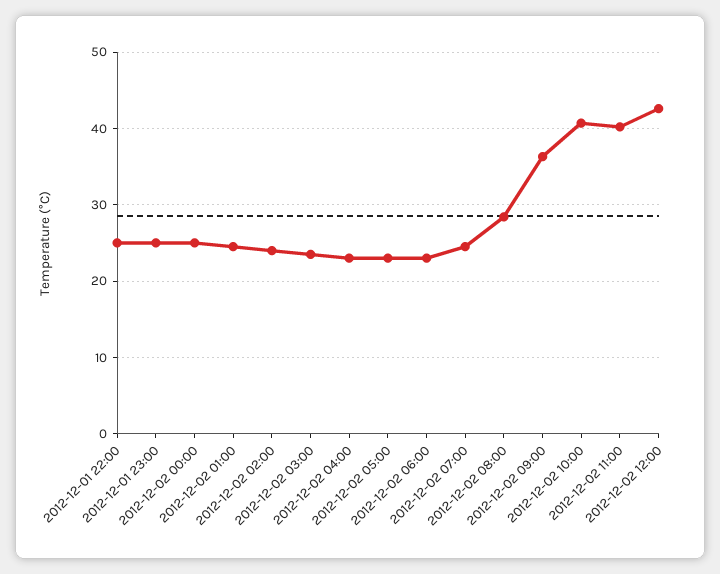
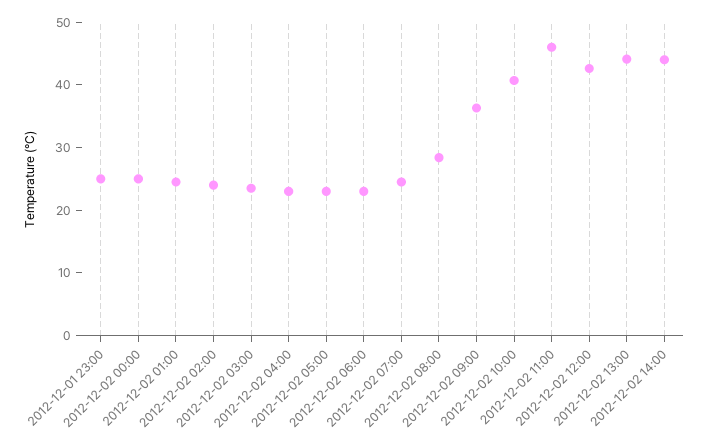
2012-12-01 22:00: 25 -> none
2012-12-02 11:00: 40 -> 46
2012-12-02 13:00: none -> 44
2012-12-02 14:00: none -> 44

